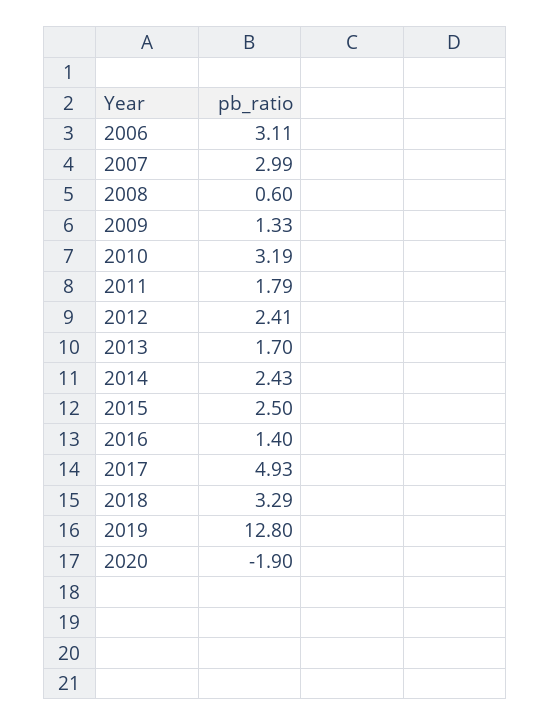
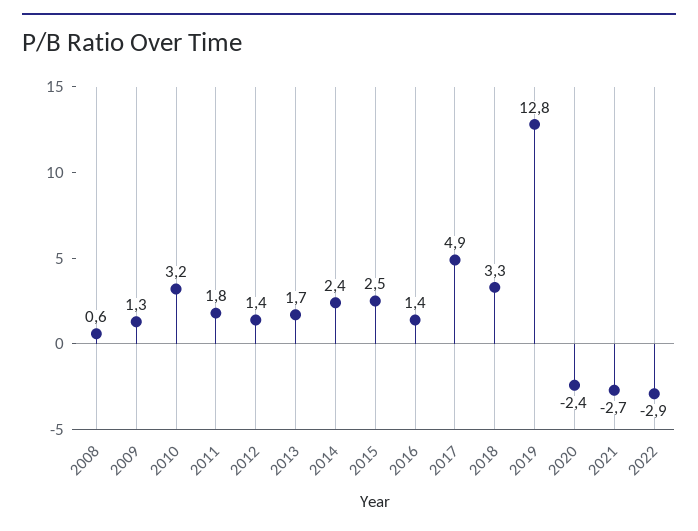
2006: 3.11 -> none
2007: 2.99 -> none
2012: 2.41 -> 1.4
2020: -1.9 -> -2.4
2021: none -> -2.7
2022: none -> -2.9

